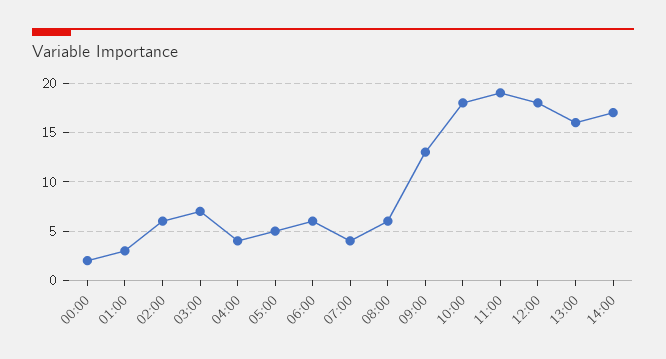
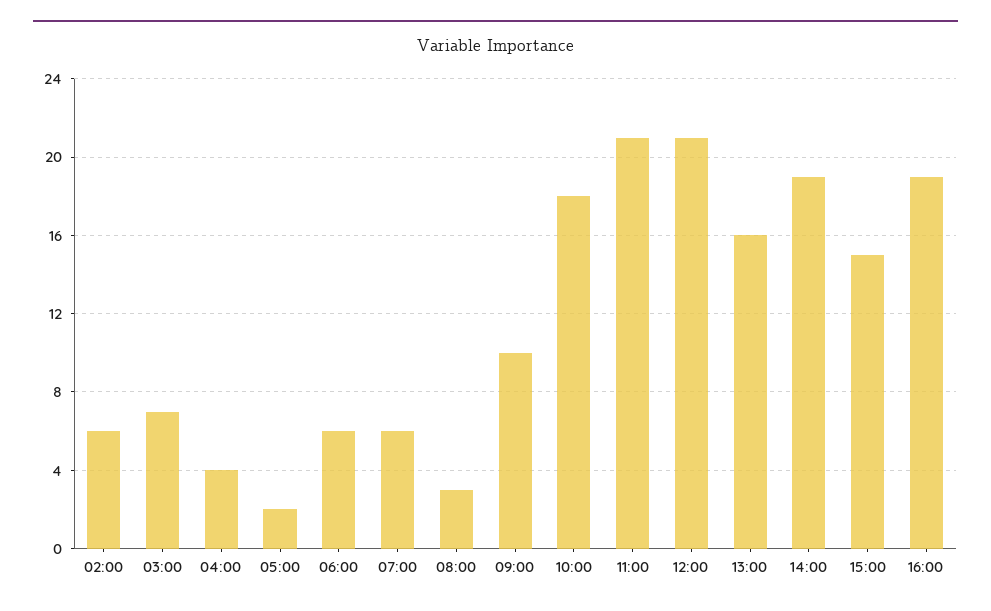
00:00: 2 -> none
01:00: 3 -> none
05:00: 5 -> 2
07:00: 4 -> 6
08:00: 6 -> 3
09:00: 13 -> 10
11:00: 19 -> 21
12:00: 18 -> 21
14:00: 17 -> 19
15:00: none -> 15
16:00: none -> 19

